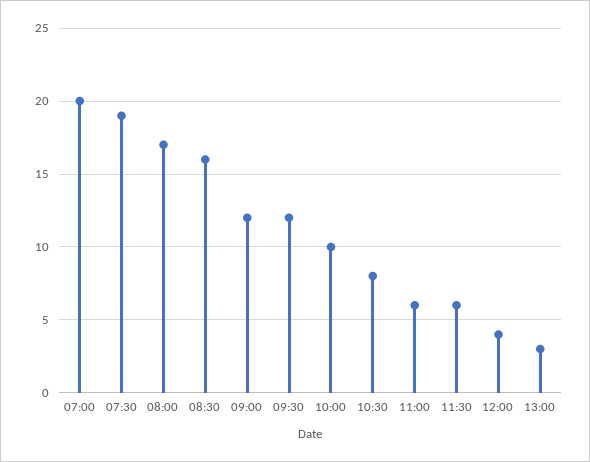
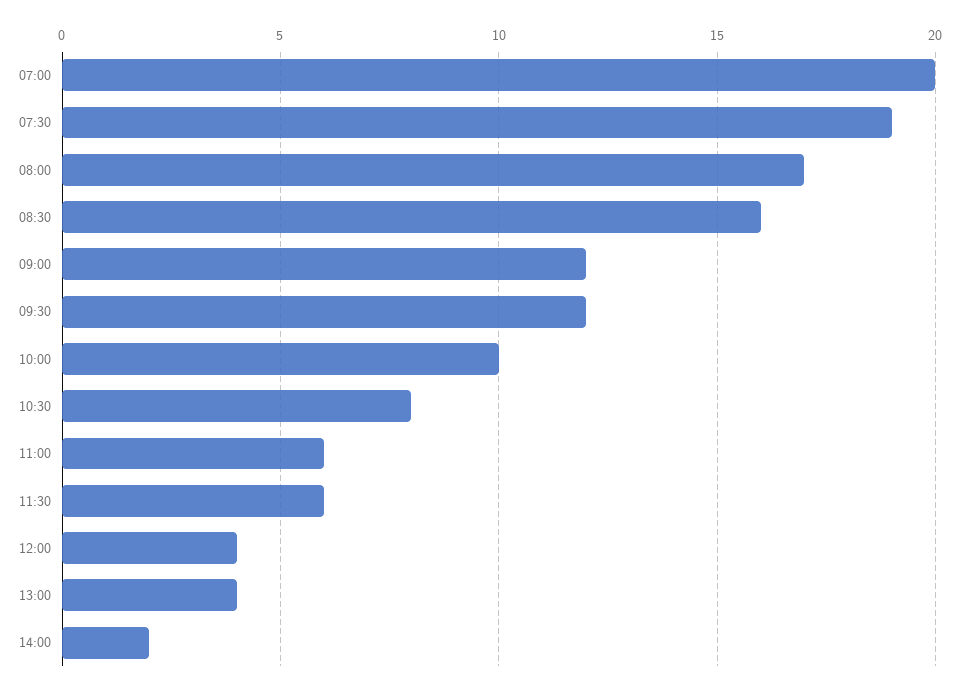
13:00: 3 -> 4
14:00: none -> 2

